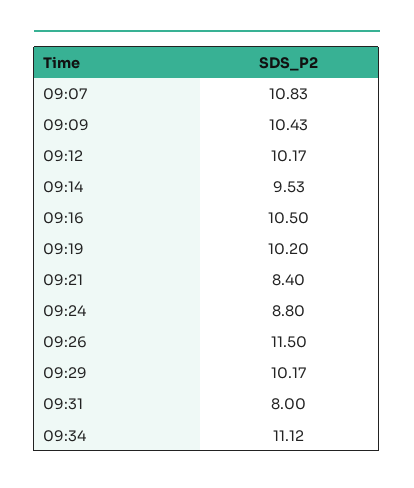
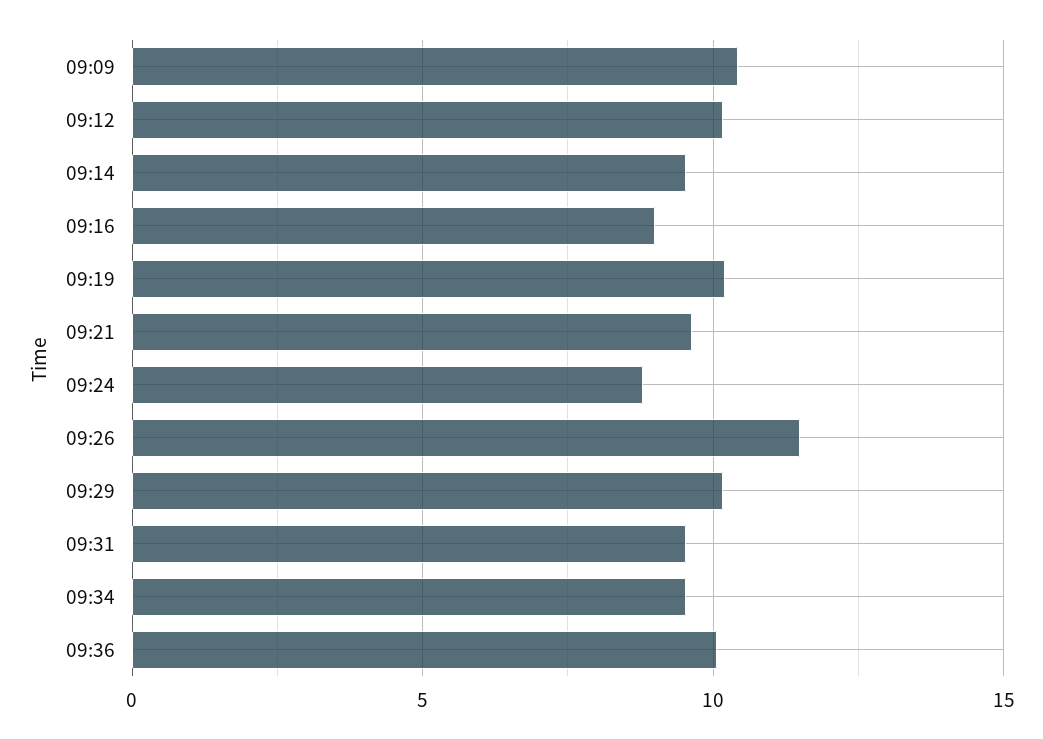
09:07: 10.83 -> none
09:16: 10.5 -> 9
09:21: 8.4 -> 9.5
09:31: 8 -> 9.5
09:34: 11.12 -> 9.5
09:36: none -> 10

